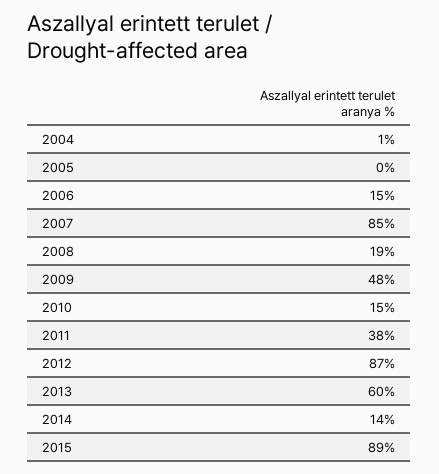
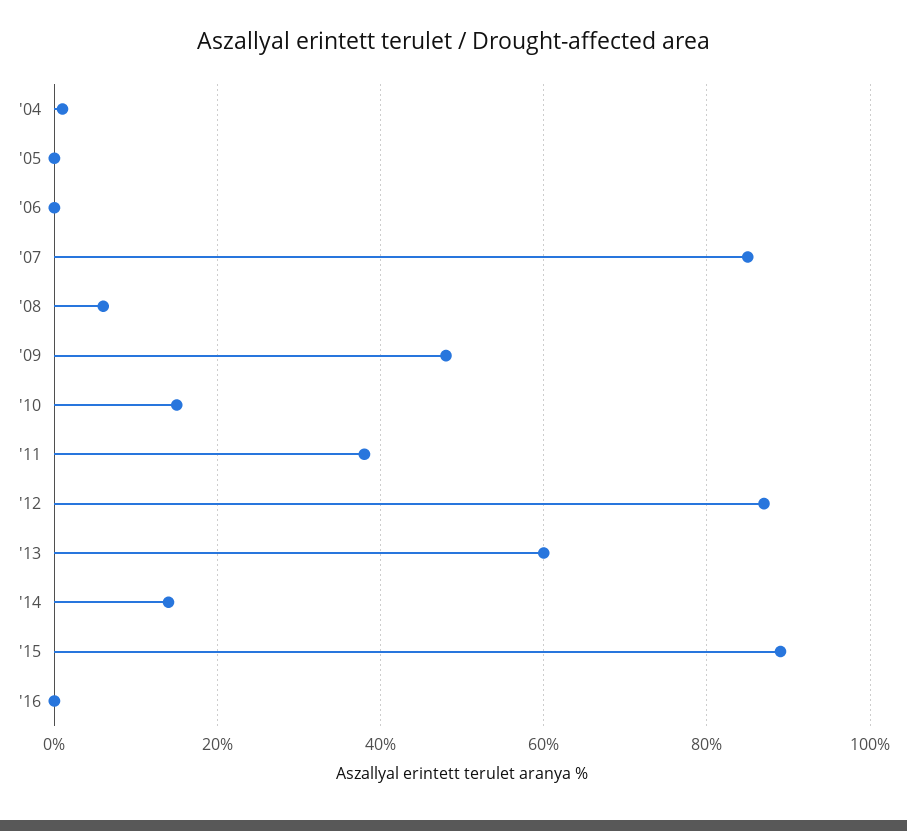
2006: 15 -> 0
2008: 19 -> 5
'16: none -> 0

